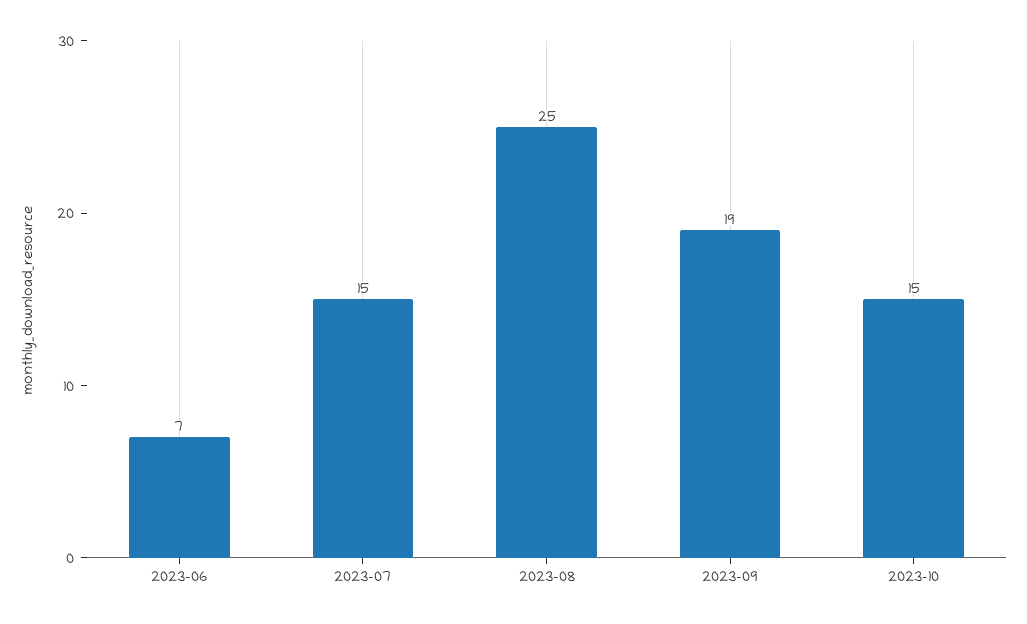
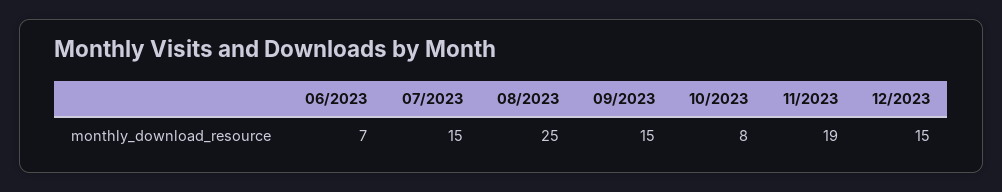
2023-09: 19 -> 15
2023-10: 15 -> 8
11/2023: none -> 19
12/2023: none -> 15

